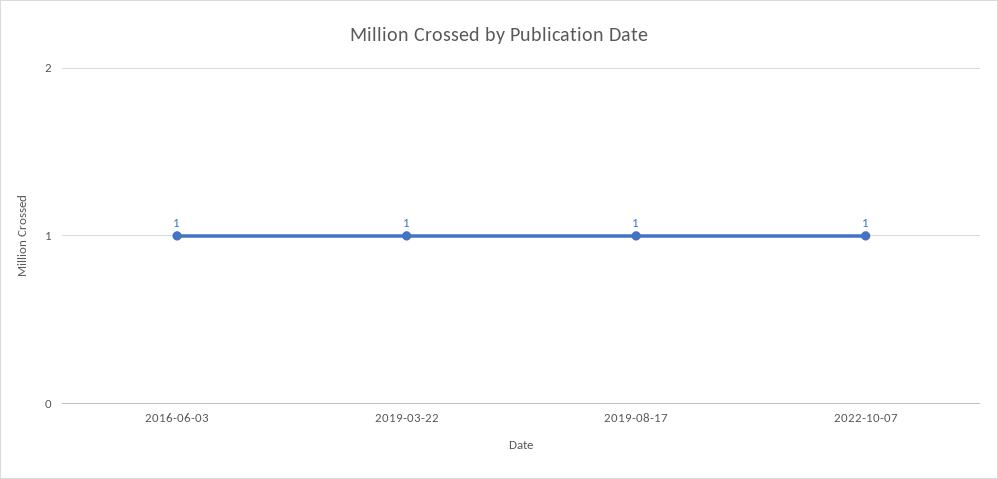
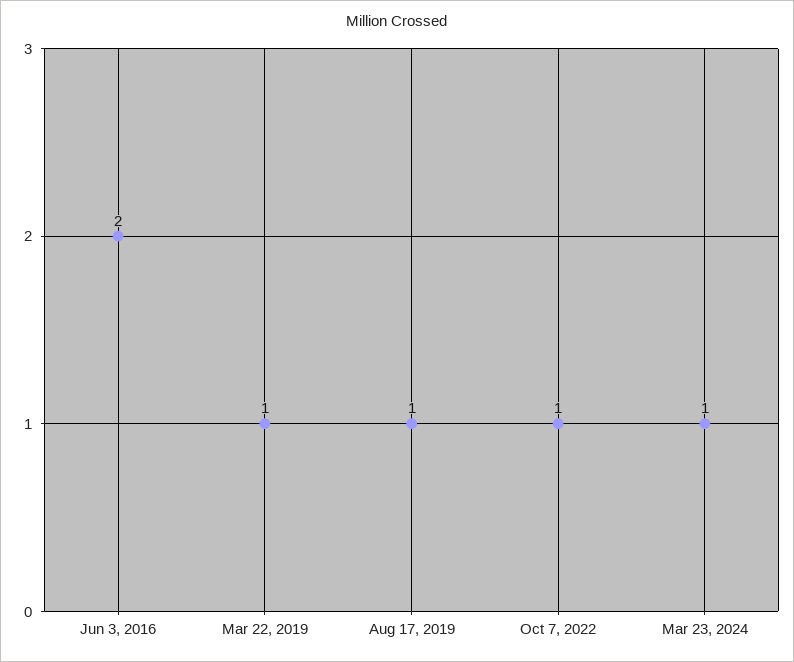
2016-06-03: 1 -> 2
Mar 23, 2024: none -> 1

